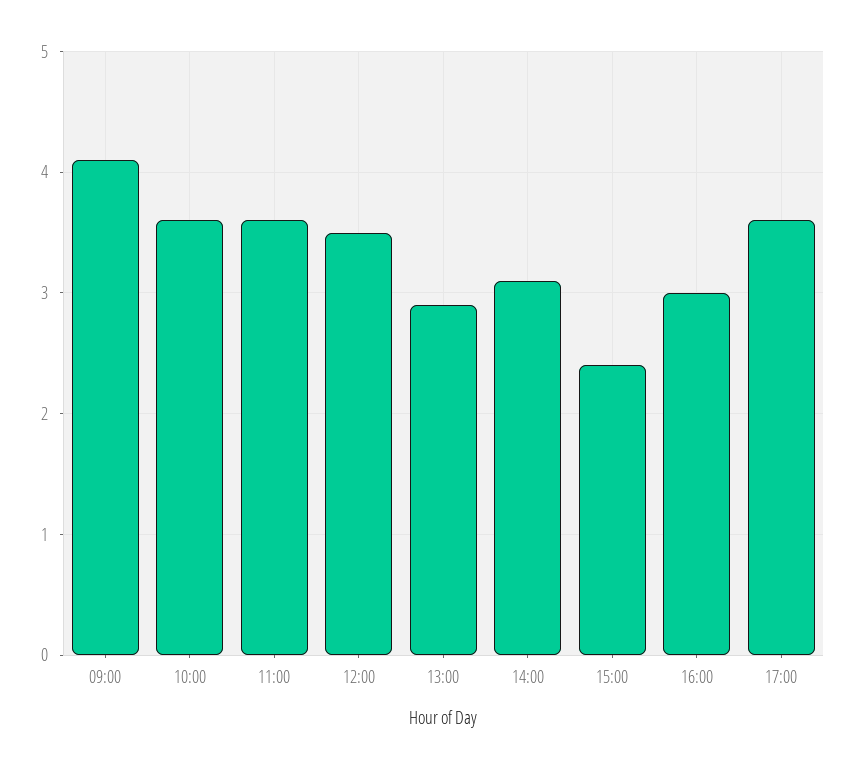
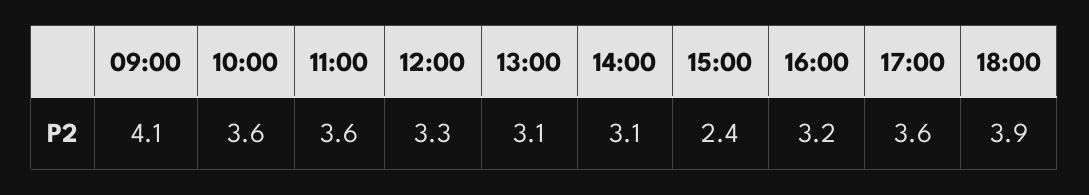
12:00: 3.5 -> 3.3
13:00: 2.9 -> 3.1
16:00: 3 -> 3.2
18:00: none -> 3.9

